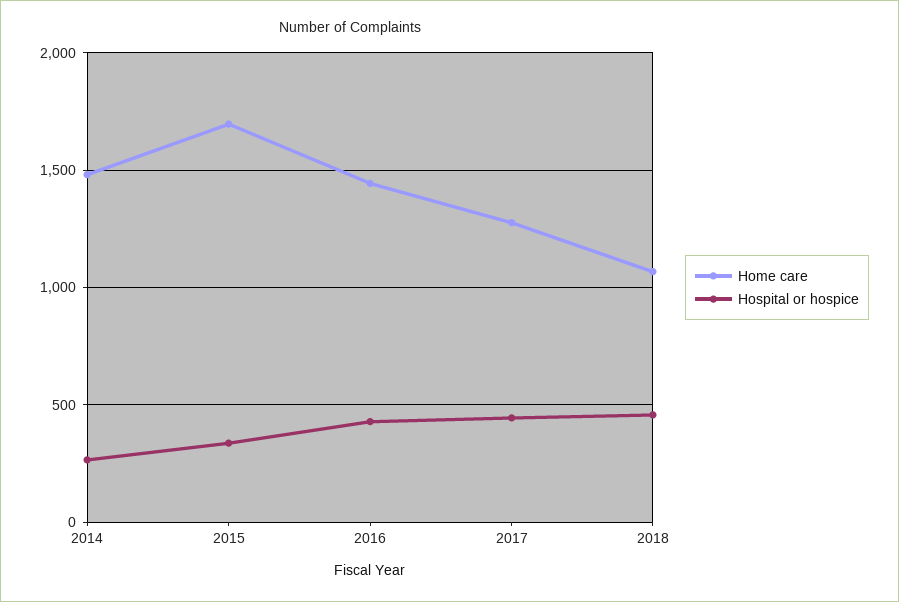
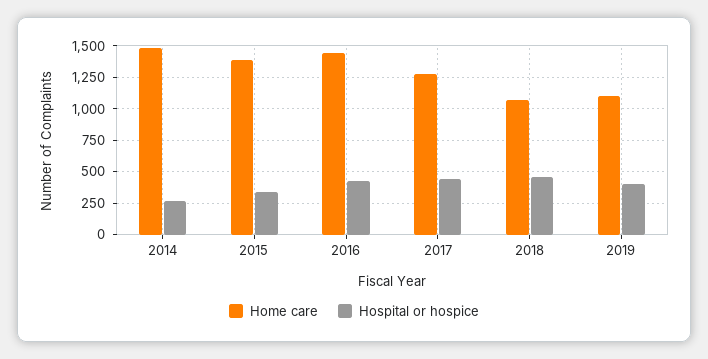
Home care, 2015: 1700 -> 1400
Home care, 2019: none -> 1100
Hospital or hospice, 2019: none -> 400

